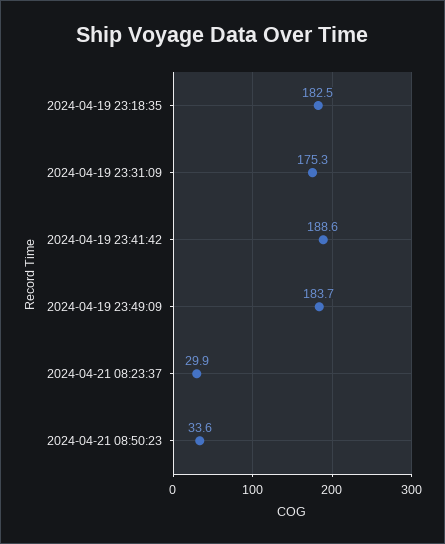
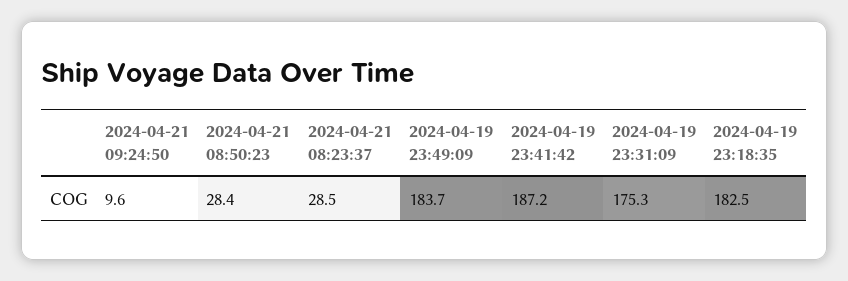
2024-04-19 23:41:42: 188.6 -> 187.2
2024-04-21 08:23:37: 29.9 -> 28.5
2024-04-21 08:50:23: 33.6 -> 28.4
2024-04-21 09:24:50: none -> 9.6

